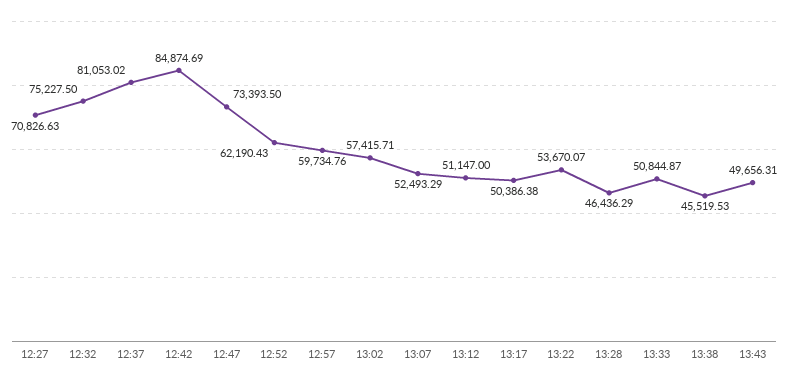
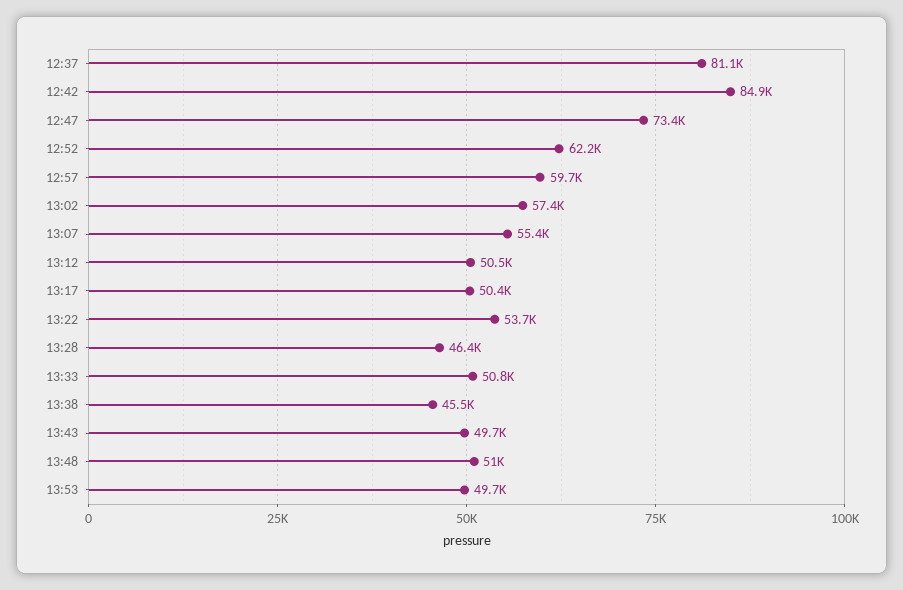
12:27: 70826.63 -> none
12:32: 75227.5 -> none
13:07: 52493.29 -> 55400
13:12: 51147 -> 50500
13:48: none -> 51000
13:53: none -> 49700

